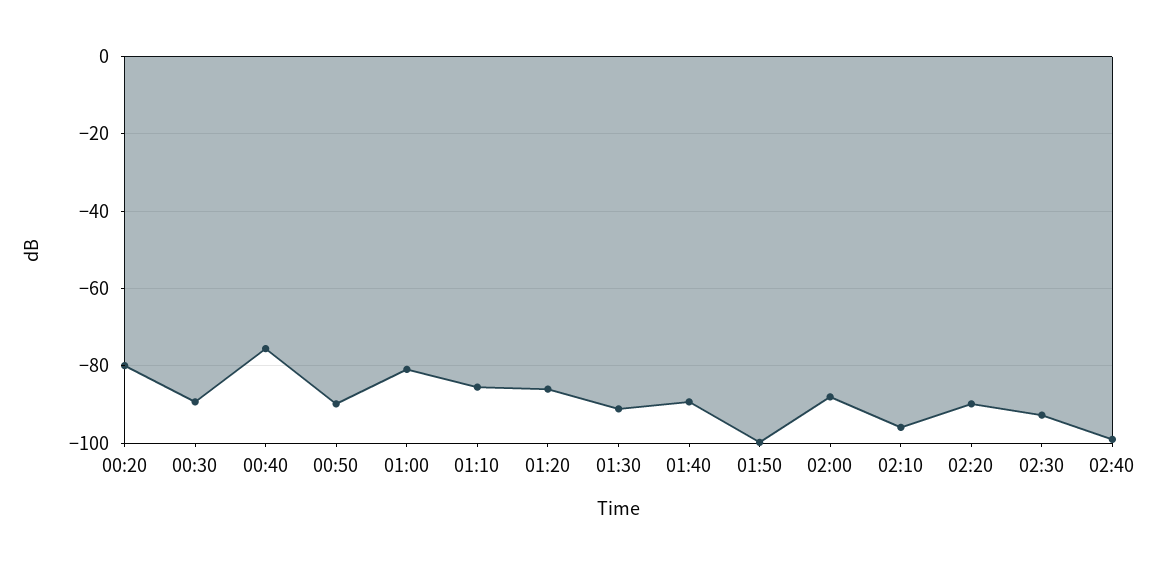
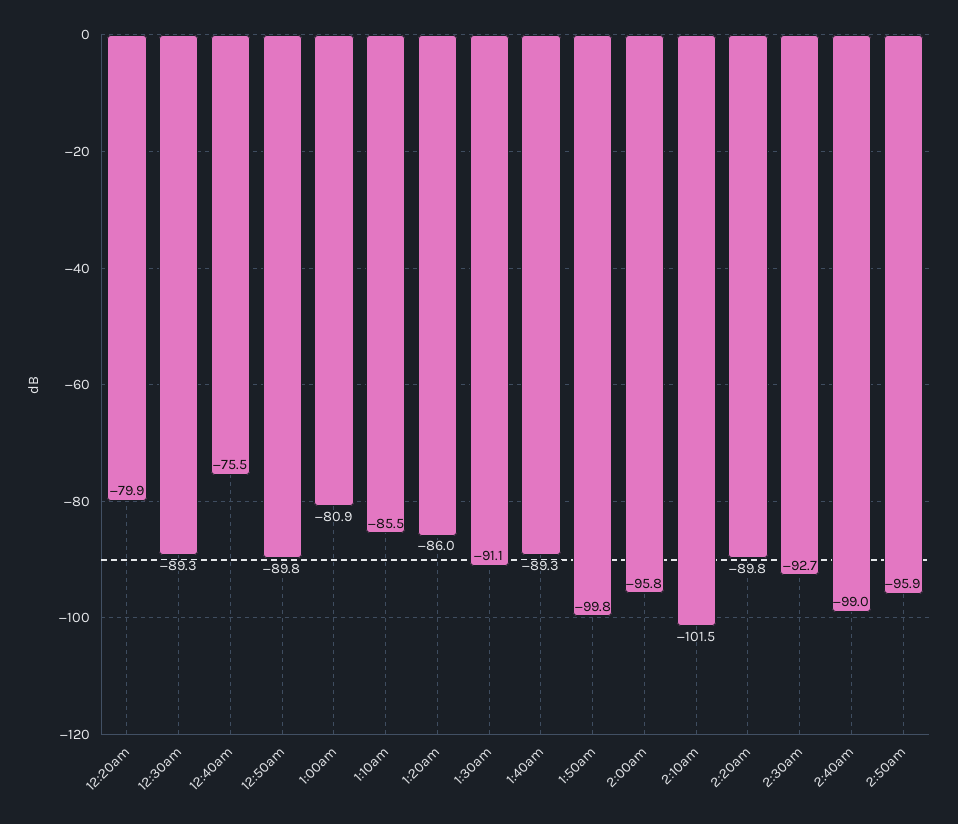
02:00: -88 -> -95.8
02:10: -96 -> -101.5
2:50am: none -> -95.9

